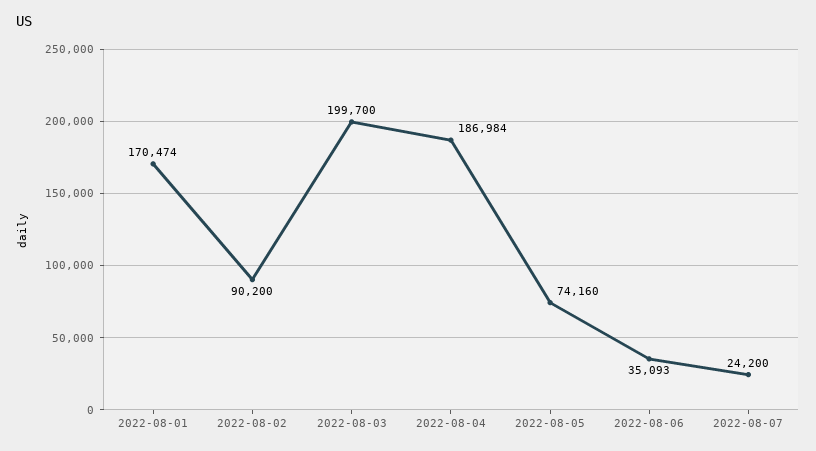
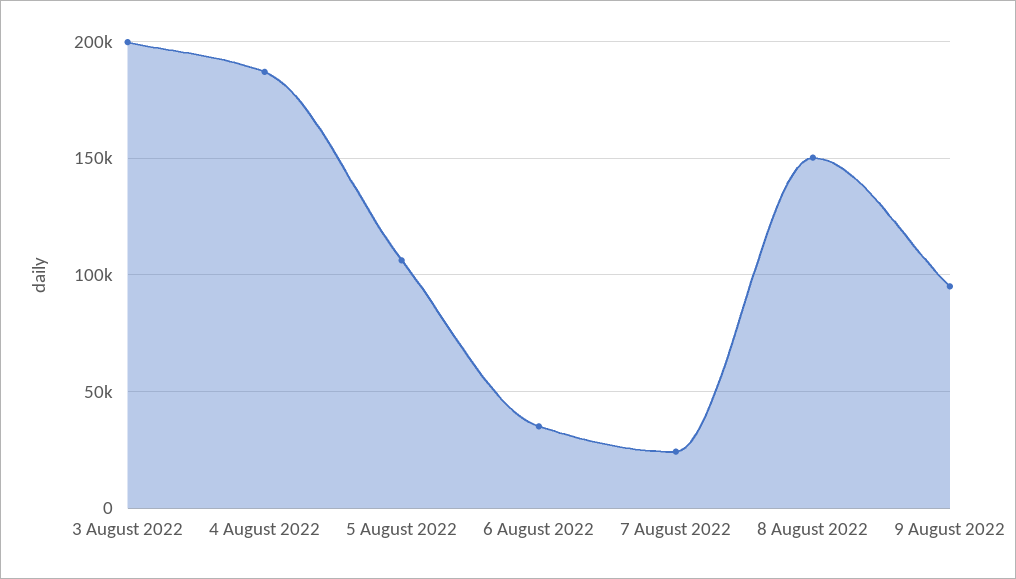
2022-08-01: 170474 -> none
2022-08-02: 90200 -> none
2022-08-05: 74160 -> 105000
8 August 2022: none -> 150000
9 August 2022: none -> 95000

